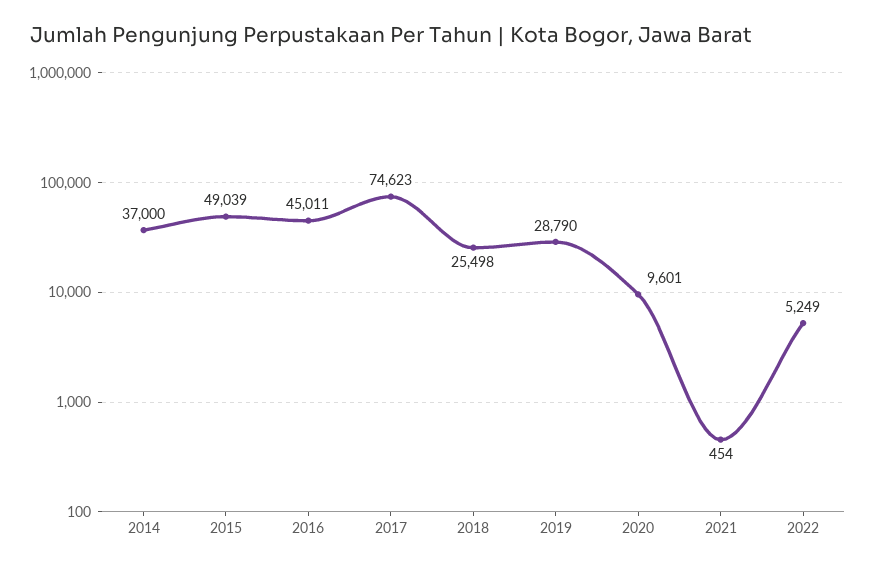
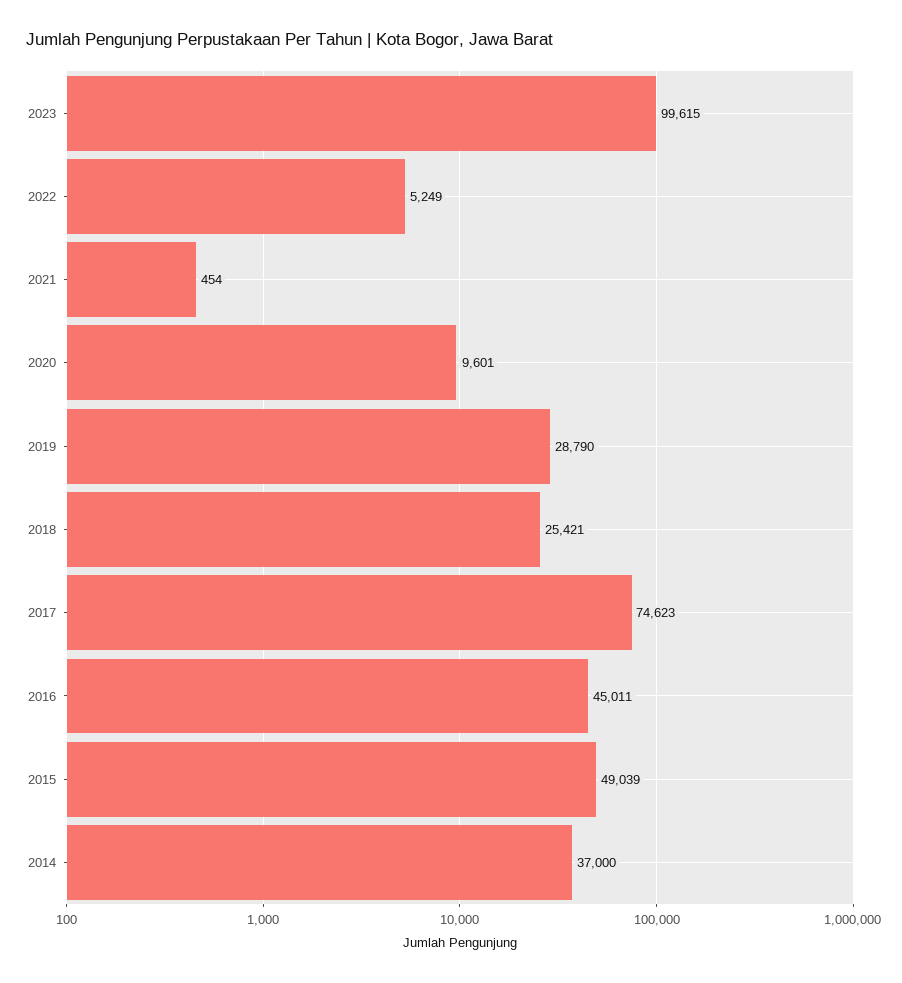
2018: 25498 -> 25421
2023: none -> 99615

